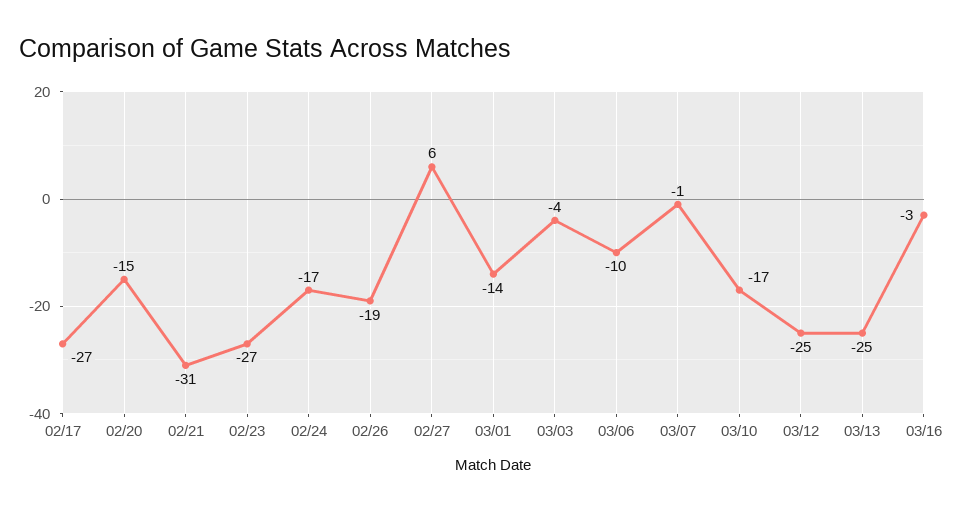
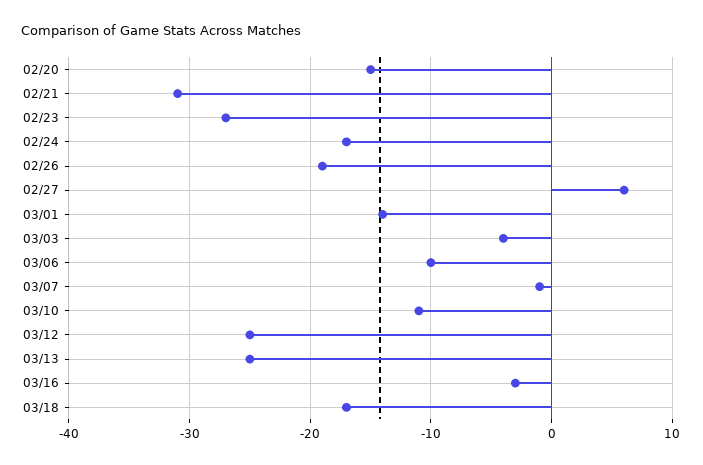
02/17: -27 -> none
03/10: -17 -> -11
03/18: none -> -17

